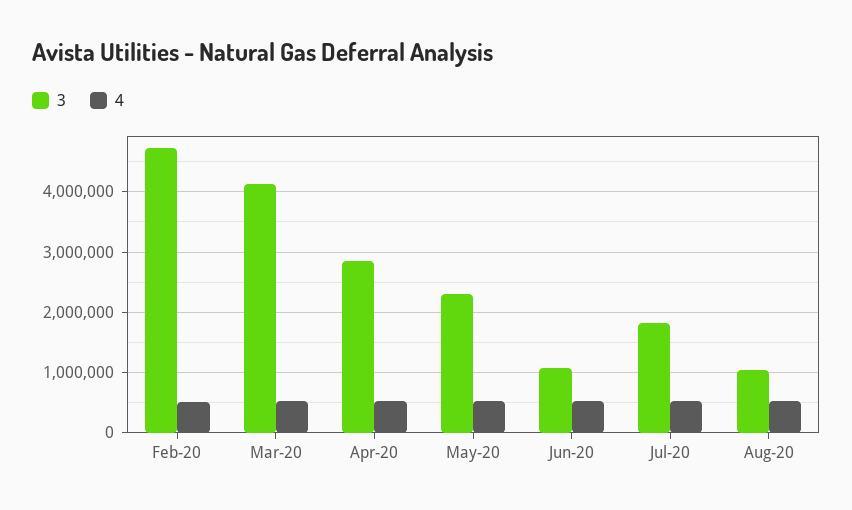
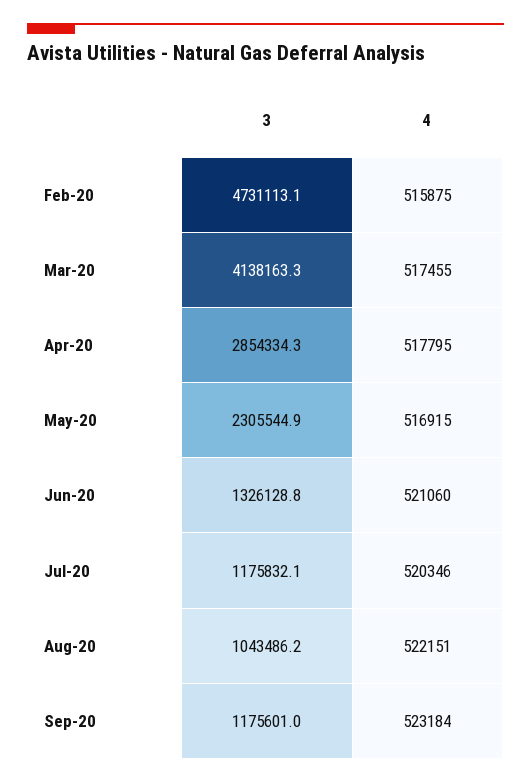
3, Jun-20: 1100000 -> 1326128.8
3, Jul-20: 1800000 -> 1175832.1
3, Sep-20: none -> 1175601
4, Sep-20: none -> 523184

